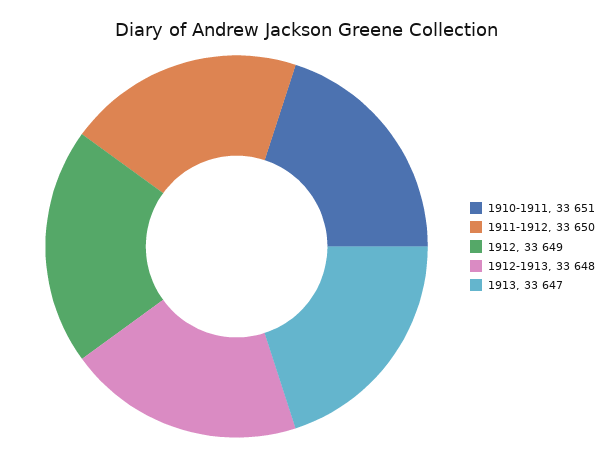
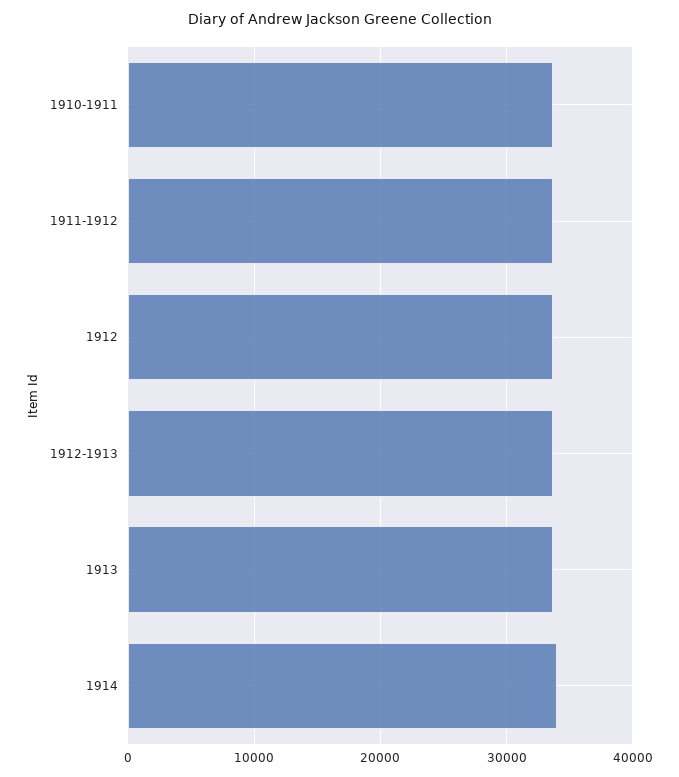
1914: none -> 34000

